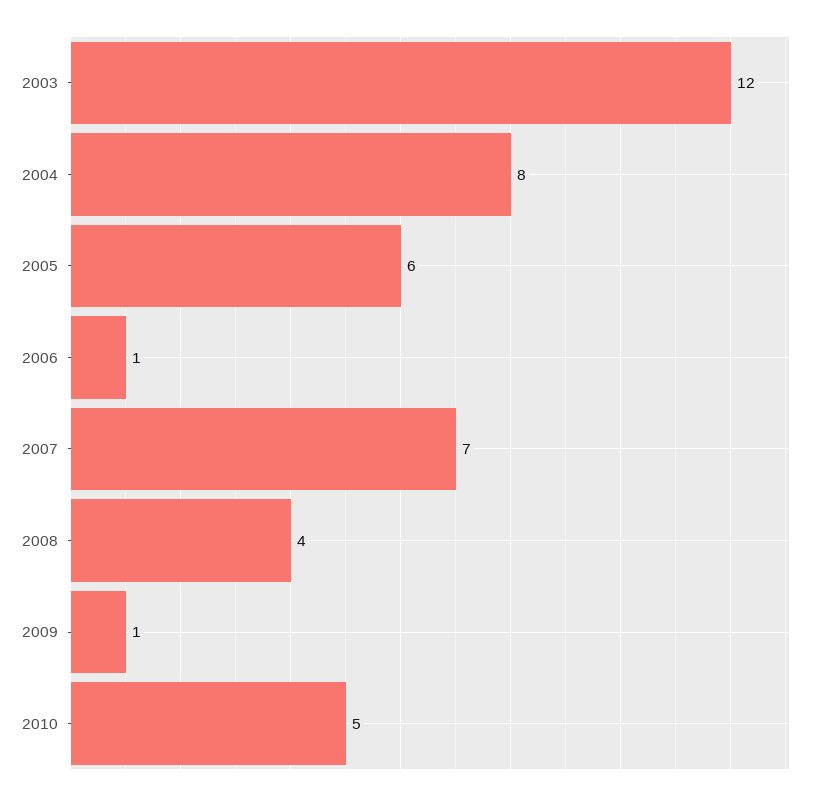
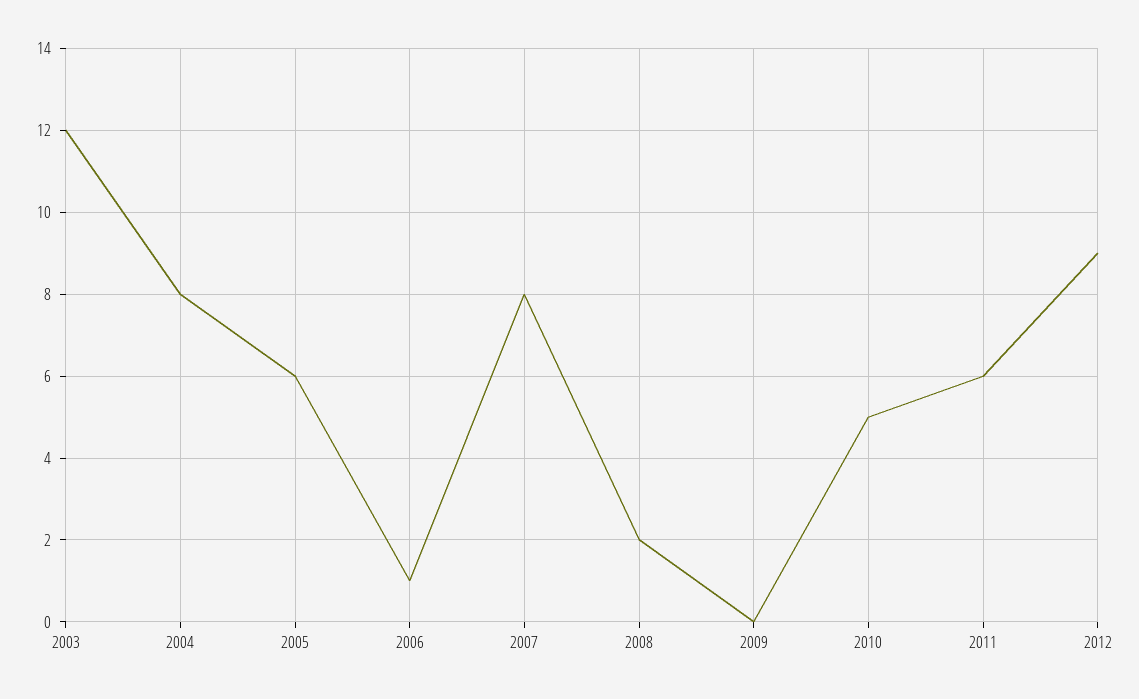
2007: 7 -> 8
2008: 4 -> 2
2009: 1 -> 0
2011: none -> 6
2012: none -> 9

